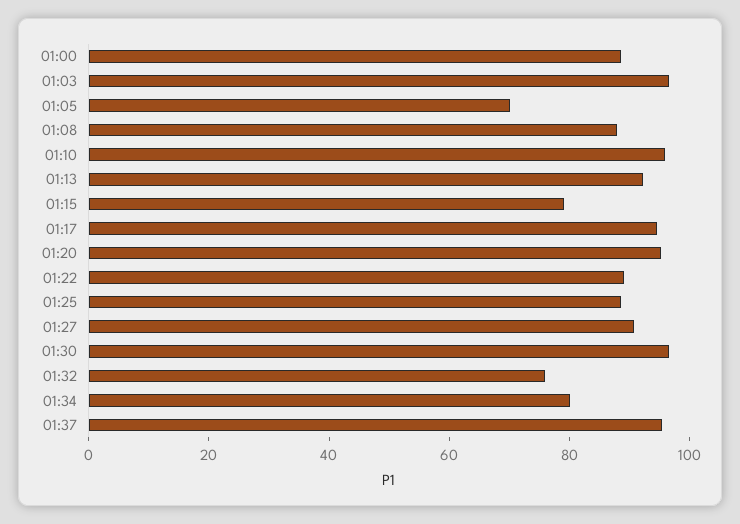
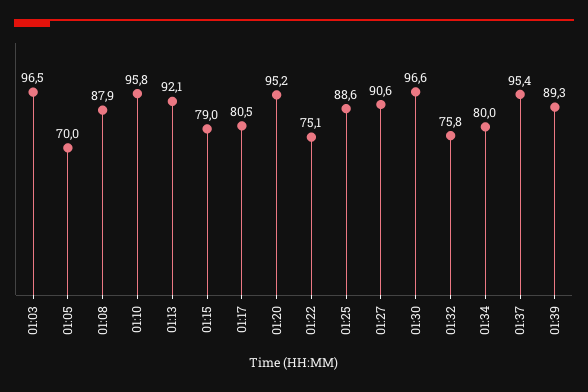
01:00: 90 -> none
01:17: 95 -> 80.5
01:22: 90 -> 75.1
01:39: none -> 89.3

